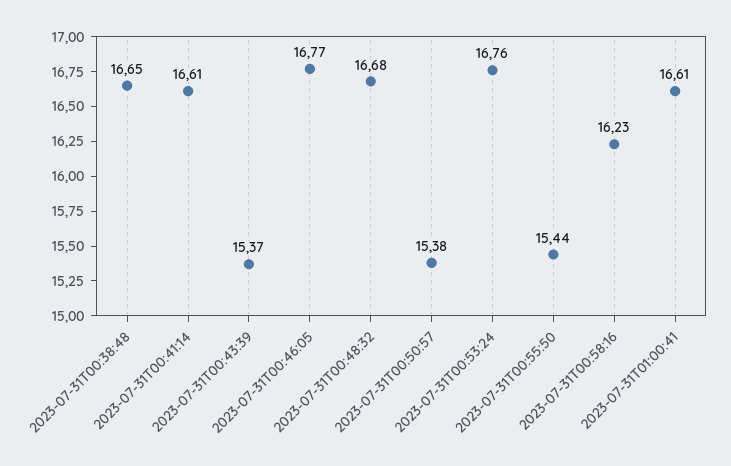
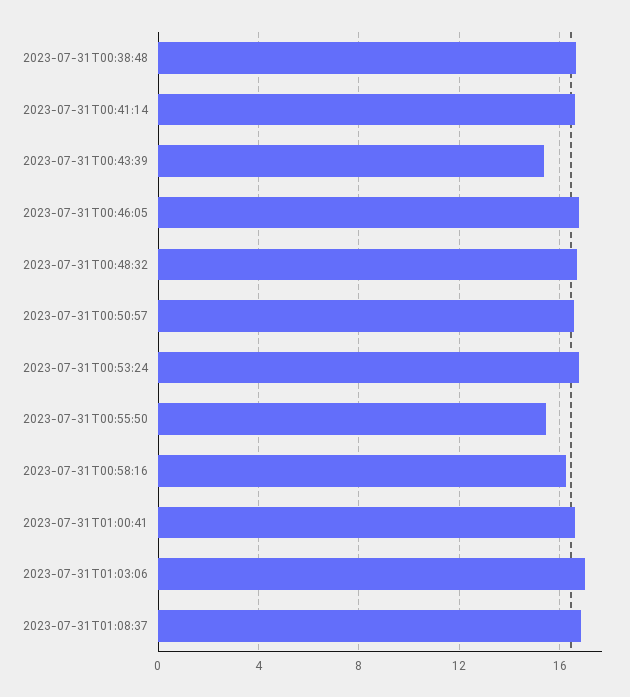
2023-07-31T00:50:57: 15.38 -> 16.5
2023-07-31T01:03:06: none -> 17
2023-07-31T01:08:37: none -> 17

